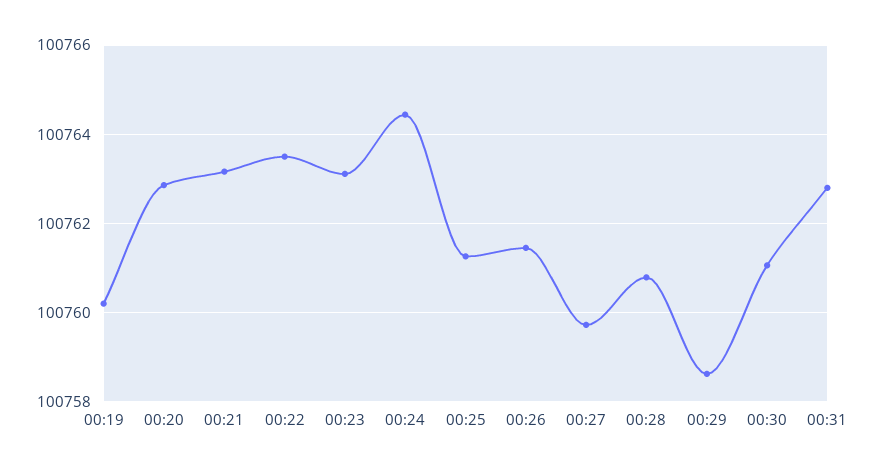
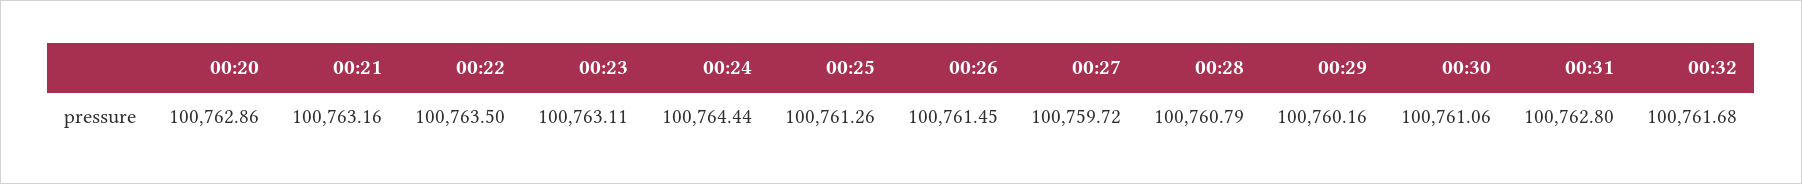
00:19: 100760.2 -> none
00:29: 100758.6 -> 100760.16
00:32: none -> 100761.68

